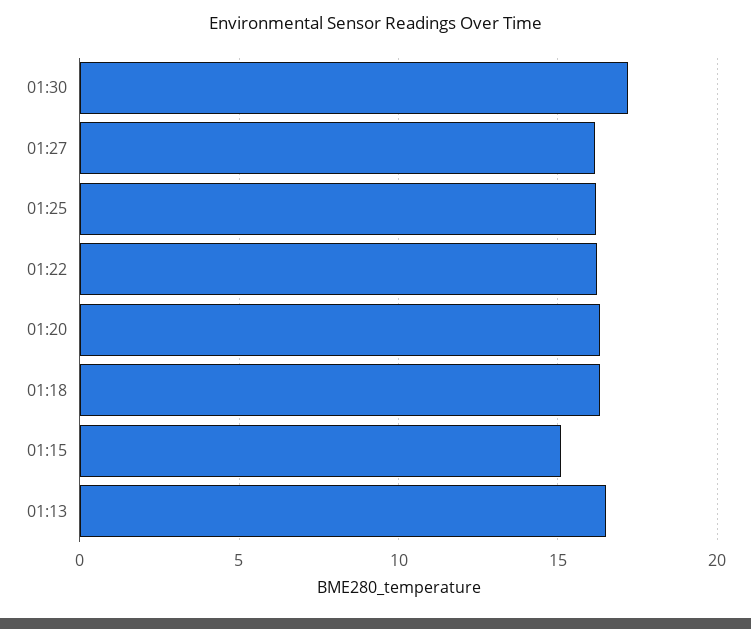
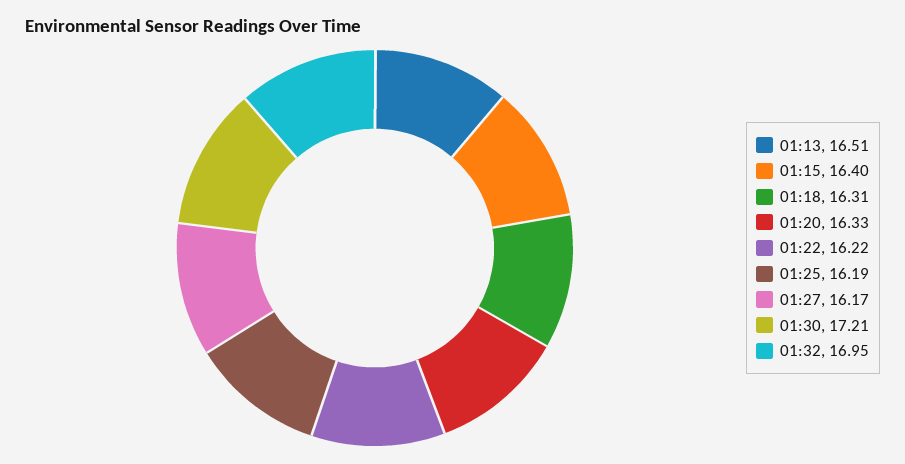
01:15: 15 -> 16.4
01:32: none -> 16.95

